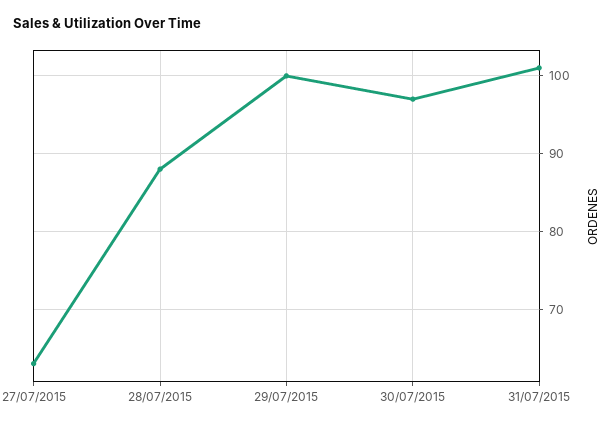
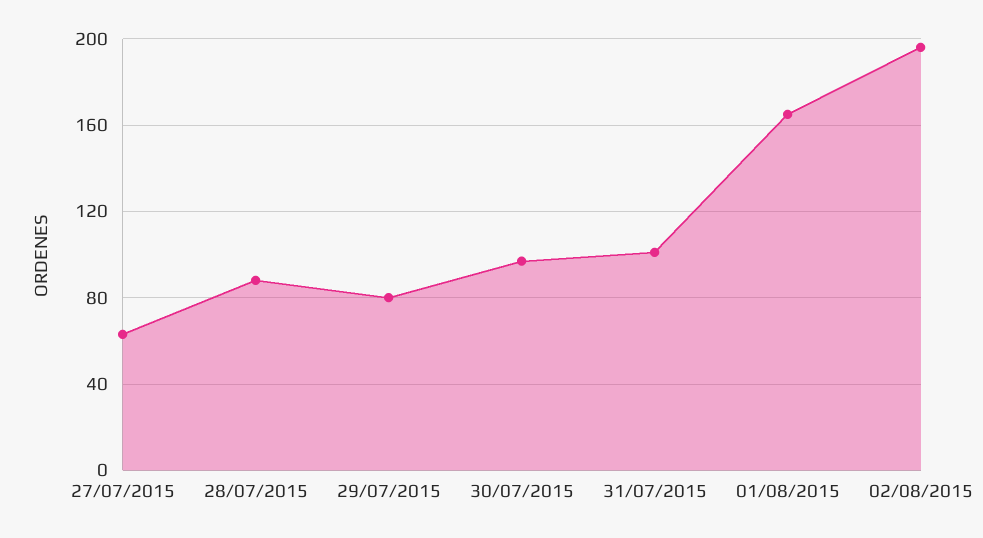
29/07/2015: 100 -> 80
01/08/2015: none -> 165
02/08/2015: none -> 195

